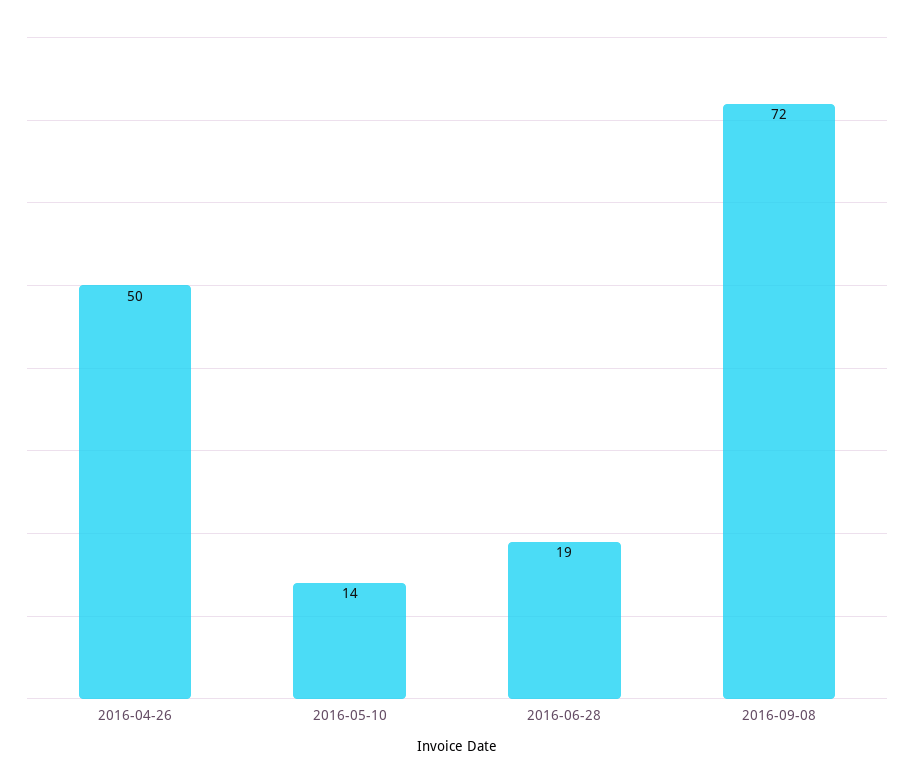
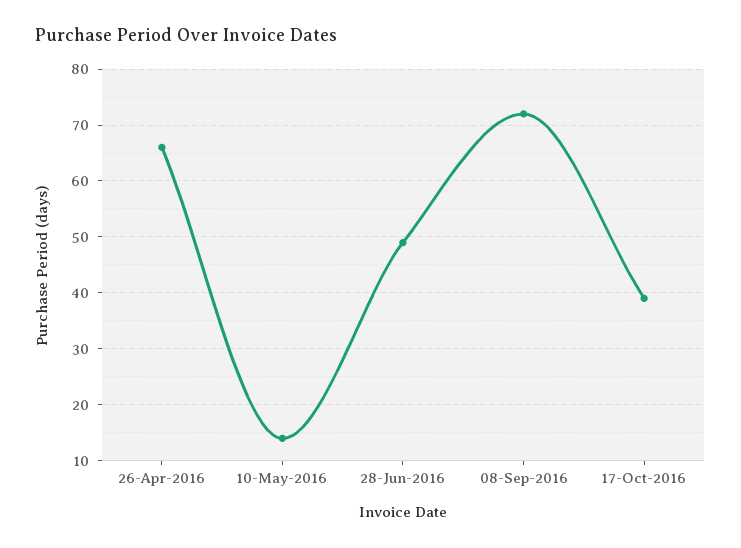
2016-04-26: 50 -> 65
2016-06-28: 19 -> 50
17-Oct-2016: none -> 40

